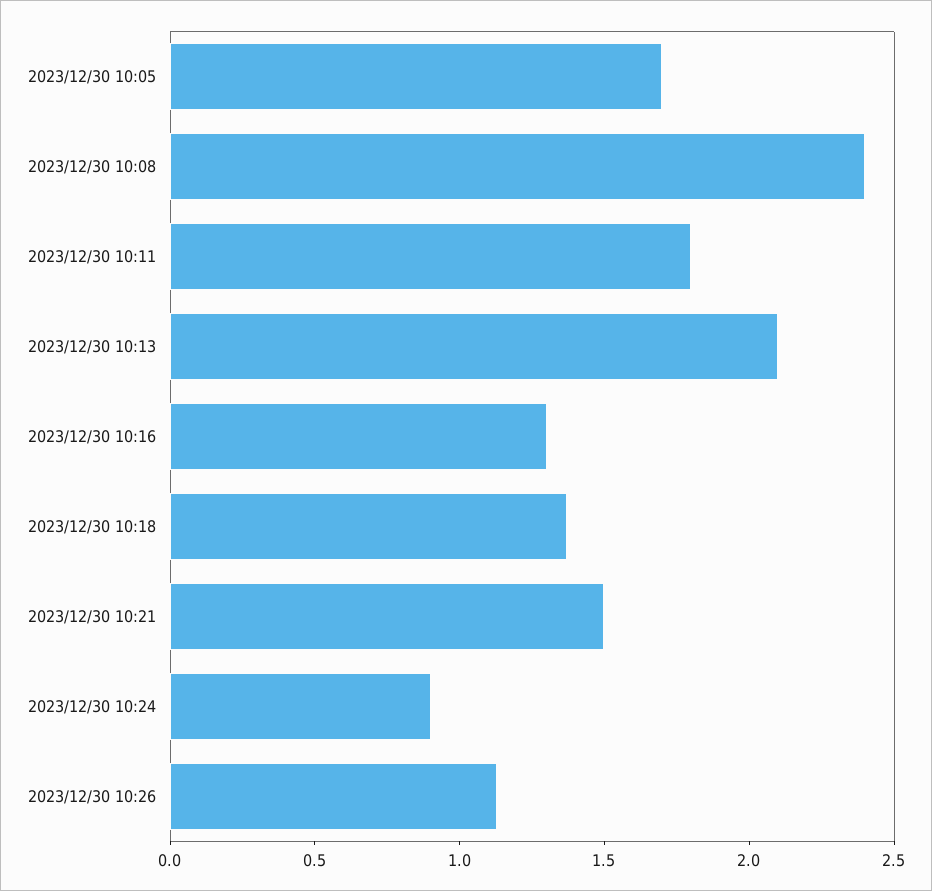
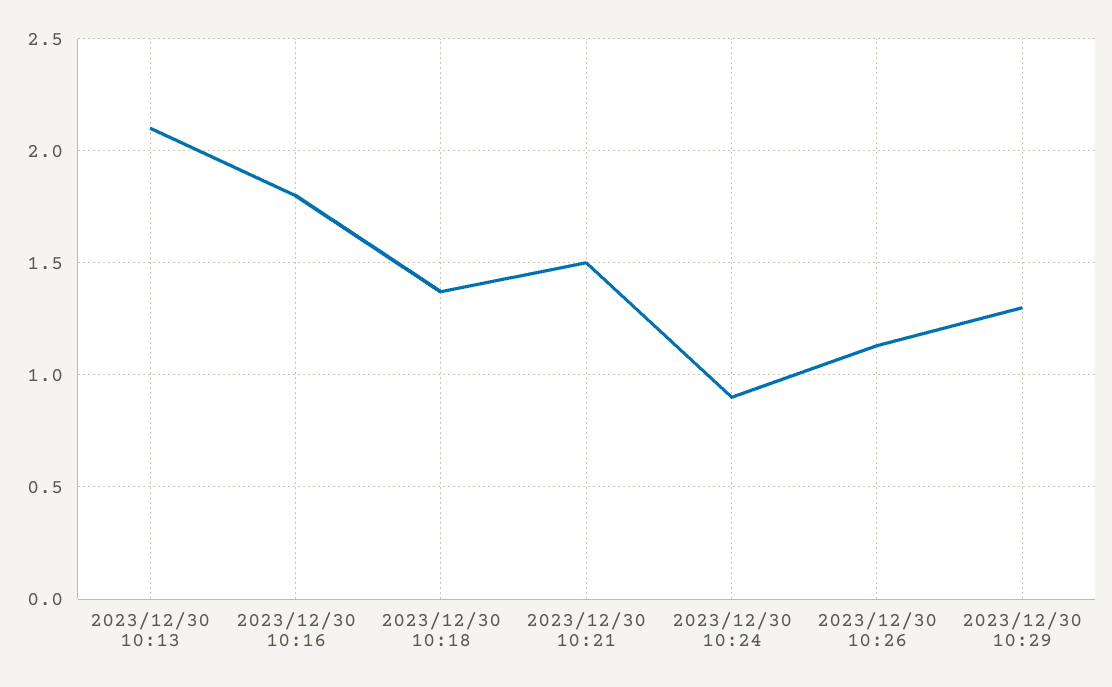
2023/12/30 10:05: 1.7 -> none
2023/12/30 10:08: 2.4 -> none
2023/12/30 10:11: 1.8 -> none
2023/12/30 10:16: 1.3 -> 1.8
2023/12/30 10:29: none -> 1.3

